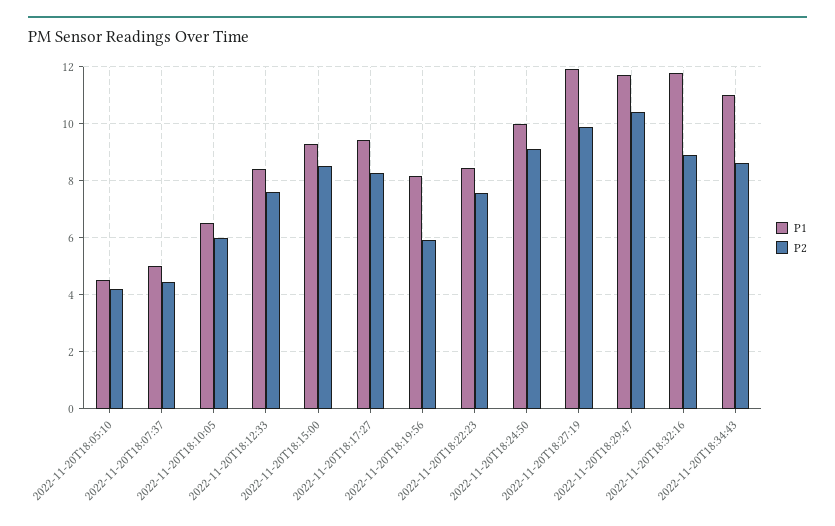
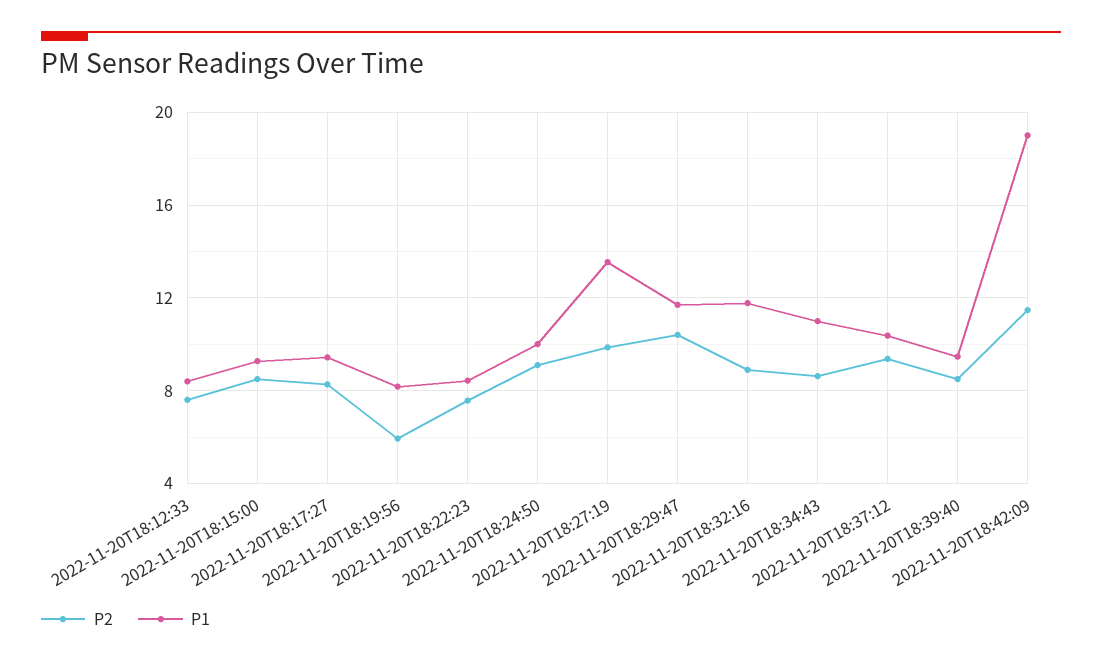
P1, 2022-11-20T18:05:10: 4.5 -> none
P2, 2022-11-20T18:05:10: 4.25 -> none
P1, 2022-11-20T18:07:37: 5 -> none
P2, 2022-11-20T18:07:37: 4.5 -> none
P1, 2022-11-20T18:10:05: 6.5 -> none
P2, 2022-11-20T18:10:05: 6 -> none
P1, 2022-11-20T18:27:19: 12 -> 13.5
P2, 2022-11-20T18:37:12: none -> 9.5
P1, 2022-11-20T18:37:12: none -> 10.5
P2, 2022-11-20T18:39:40: none -> 8.5
P1, 2022-11-20T18:39:40: none -> 9.5
P2, 2022-11-20T18:42:09: none -> 11.5
P1, 2022-11-20T18:42:09: none -> 19

